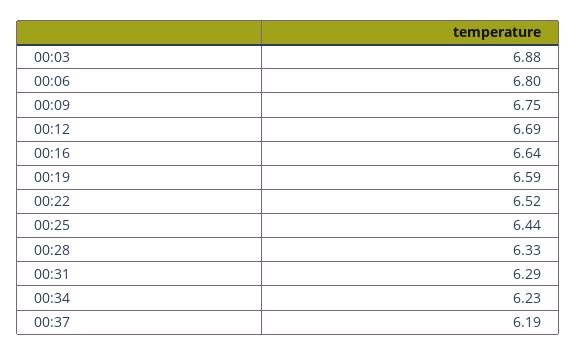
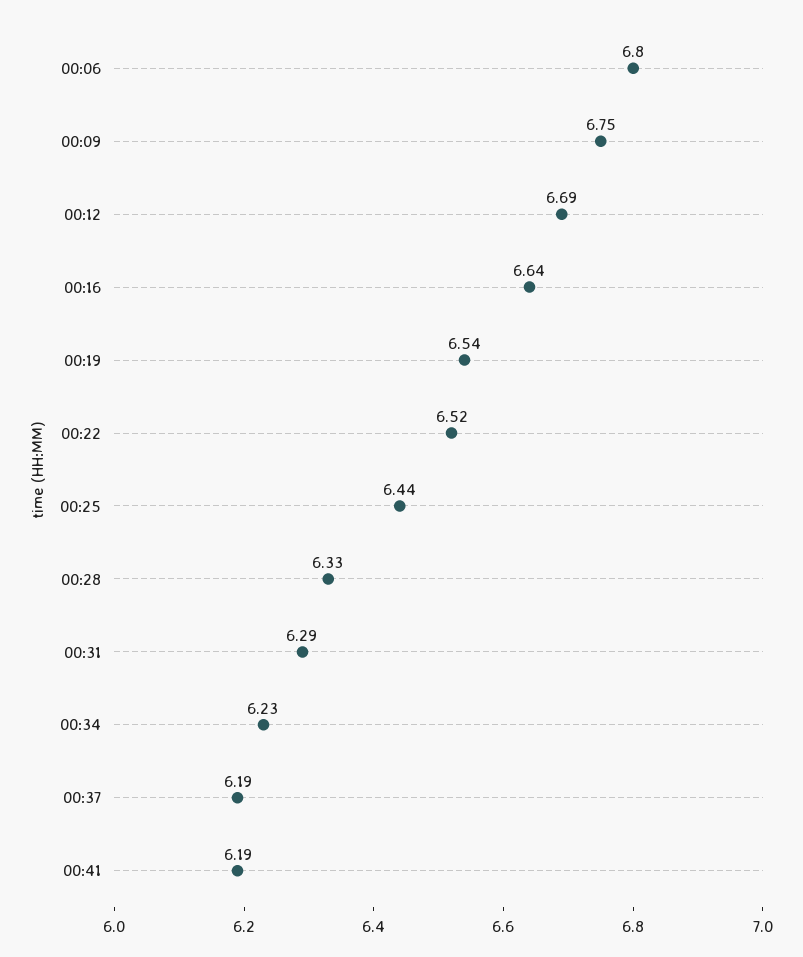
00:03: 6.88 -> none
00:19: 6.59 -> 6.54
00:41: none -> 6.19

